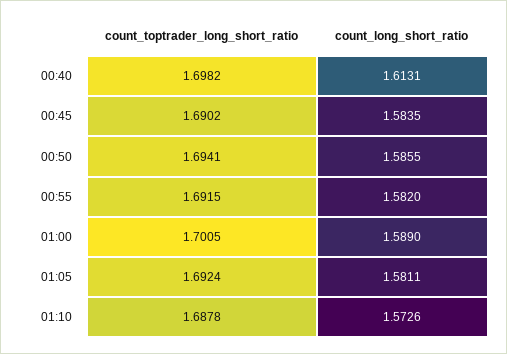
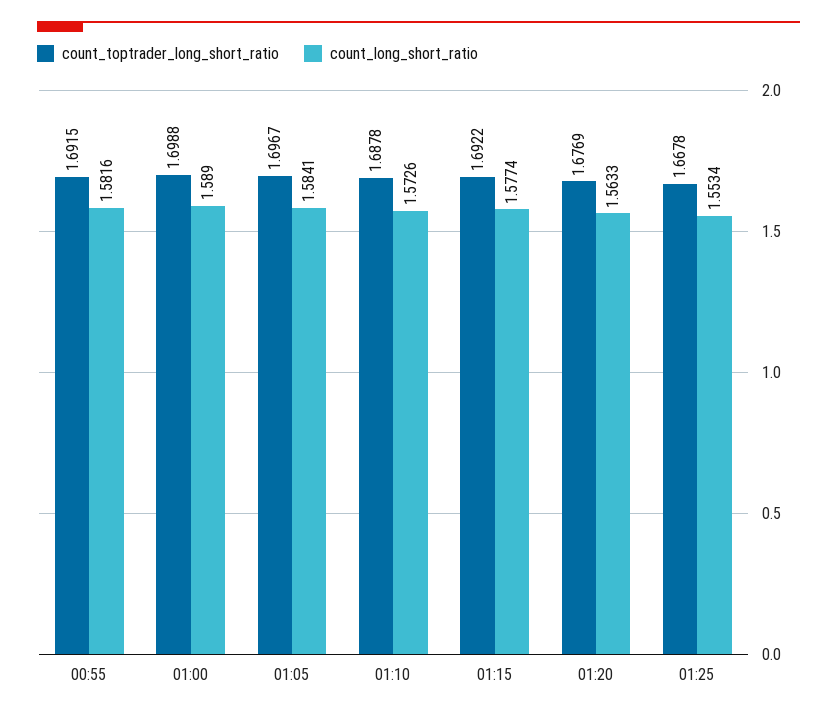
count_toptrader_long_short_ratio, 00:40: 1.6982 -> none
count_long_short_ratio, 00:40: 1.6131 -> none
count_toptrader_long_short_ratio, 00:45: 1.6902 -> none
count_long_short_ratio, 00:45: 1.5835 -> none
count_toptrader_long_short_ratio, 00:50: 1.6941 -> none
count_long_short_ratio, 00:50: 1.5855 -> none
count_long_short_ratio, 00:55: 1.582 -> 1.5816
count_toptrader_long_short_ratio, 01:00: 1.7005 -> 1.6988
count_toptrader_long_short_ratio, 01:05: 1.6924 -> 1.6967
count_long_short_ratio, 01:05: 1.5811 -> 1.5841
count_toptrader_long_short_ratio, 01:15: none -> 1.6922
count_long_short_ratio, 01:15: none -> 1.5774
count_toptrader_long_short_ratio, 01:20: none -> 1.6769
count_long_short_ratio, 01:20: none -> 1.5633
count_toptrader_long_short_ratio, 01:25: none -> 1.6678
count_long_short_ratio, 01:25: none -> 1.5534

